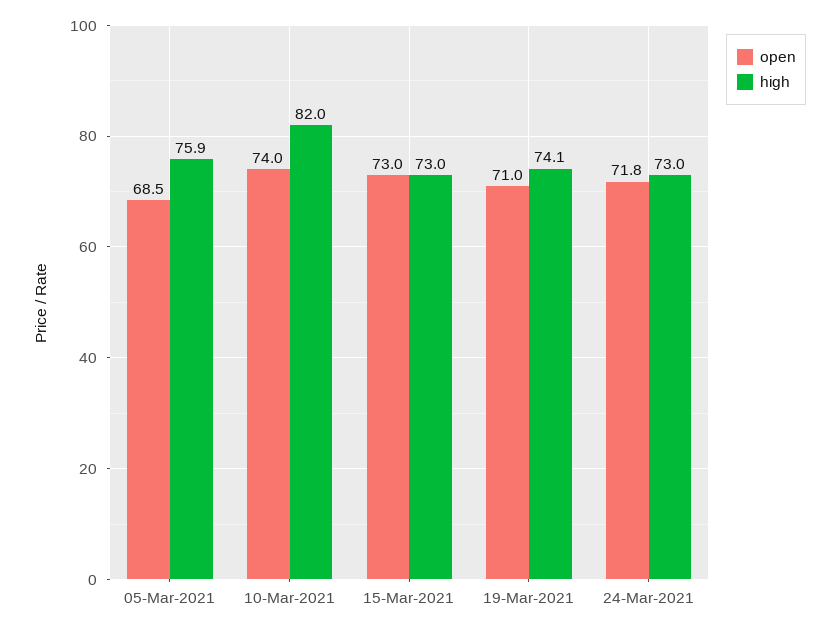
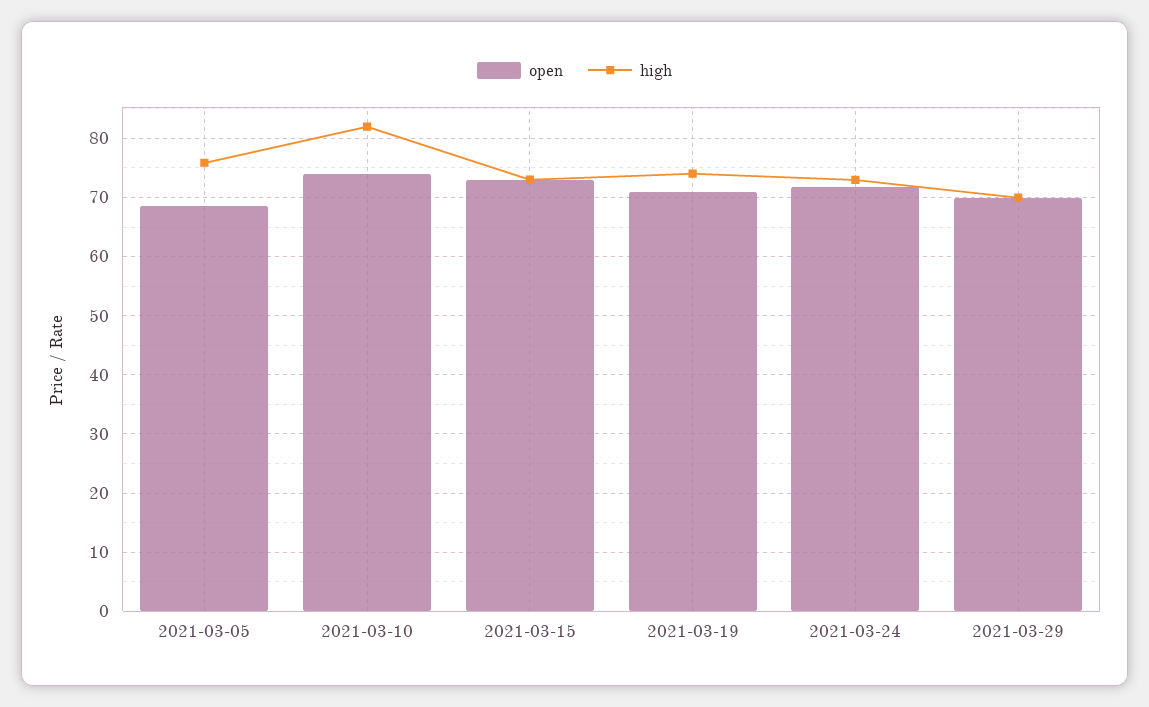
open, 2021-03-29: none -> 70
high, 2021-03-29: none -> 70

